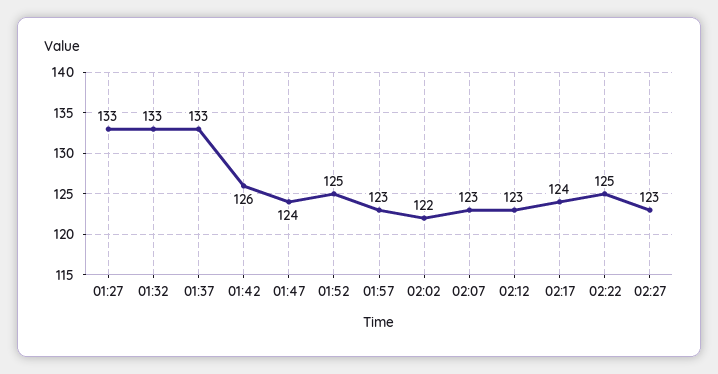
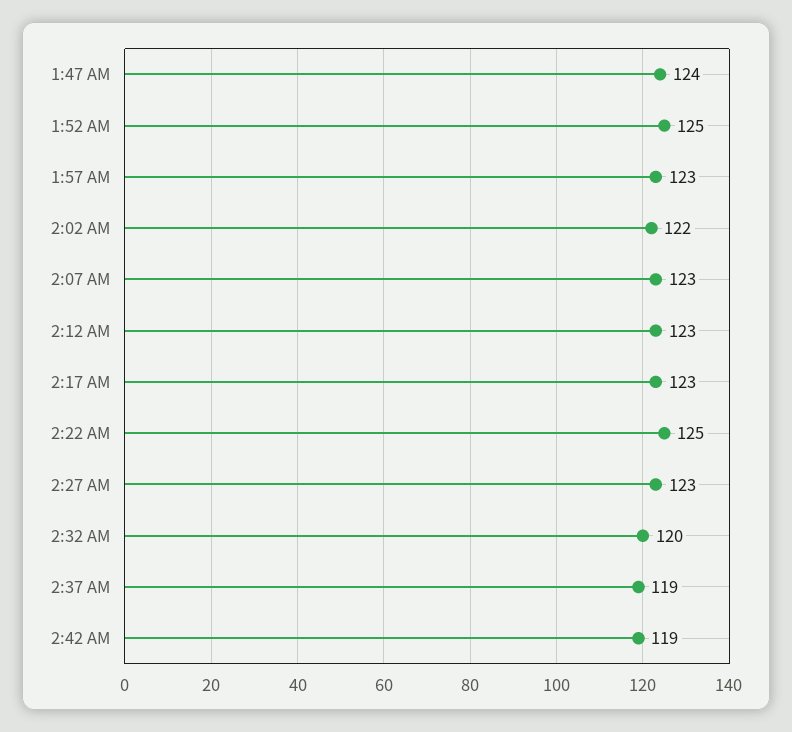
01:27: 133 -> none
01:32: 133 -> none
01:37: 133 -> none
01:42: 126 -> none
02:17: 124 -> 123
2:32 AM: none -> 120
2:37 AM: none -> 119
2:42 AM: none -> 119

